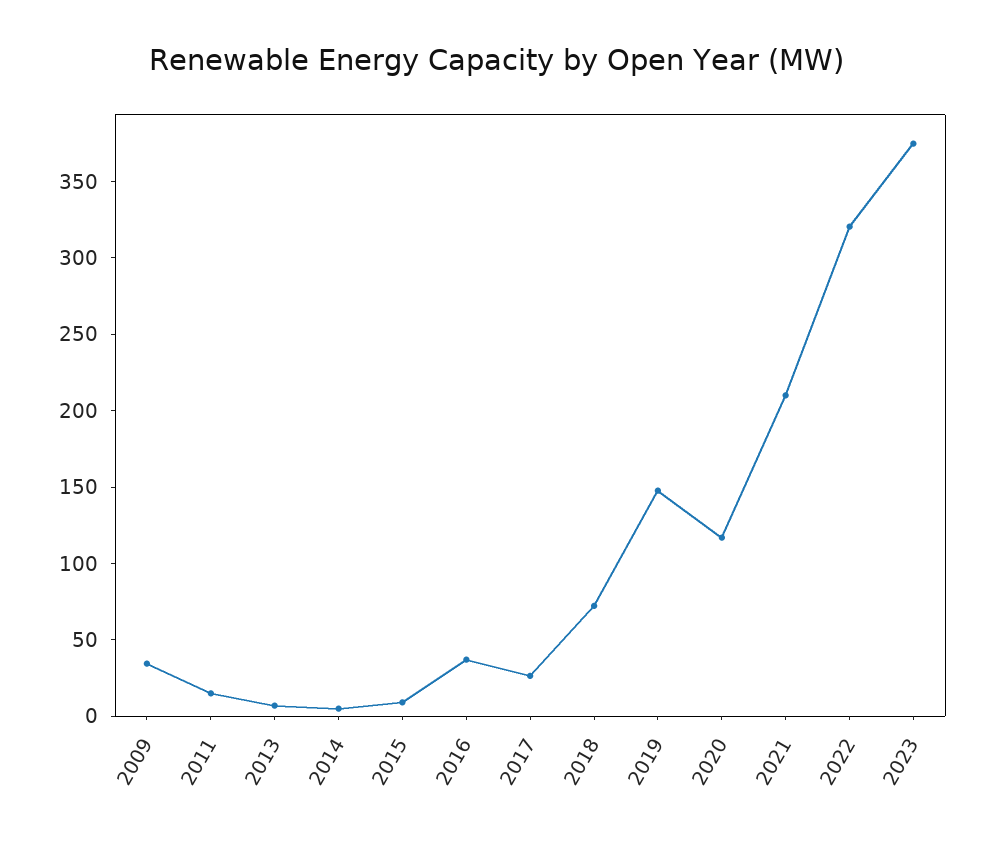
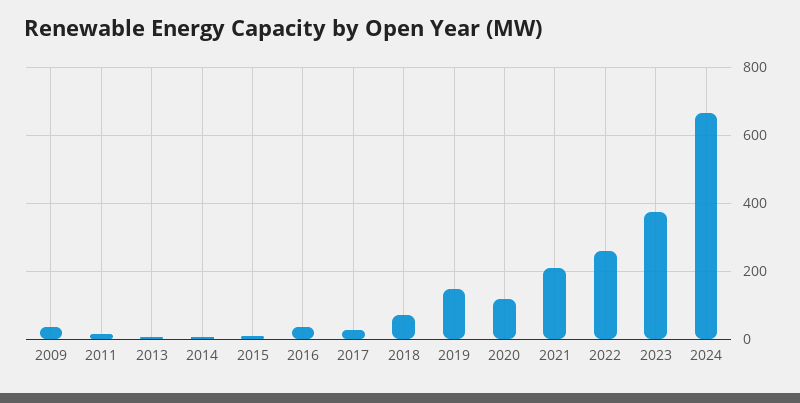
2022: 320 -> 260
2024: none -> 660

